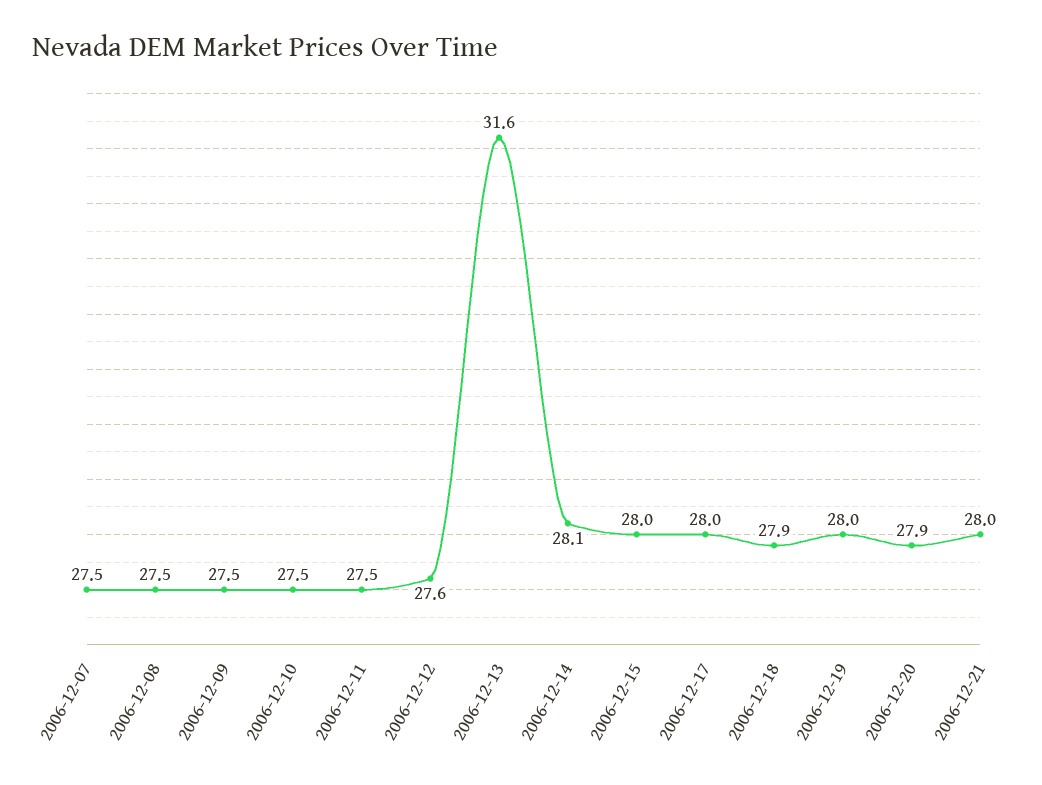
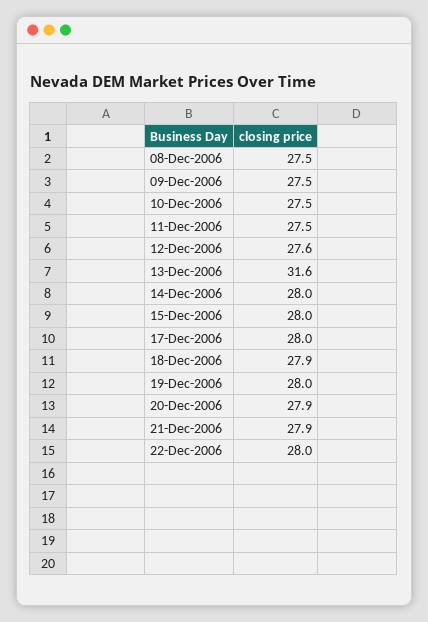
2006-12-07: 27.5 -> none
2006-12-14: 28.1 -> 28
2006-12-21: 28 -> 27.9
22-Dec-2006: none -> 28

